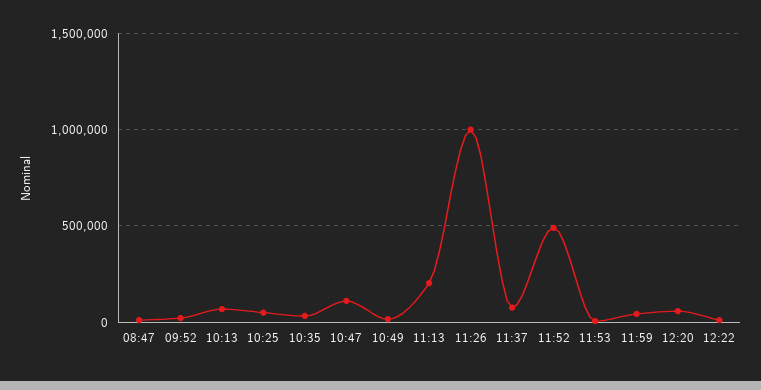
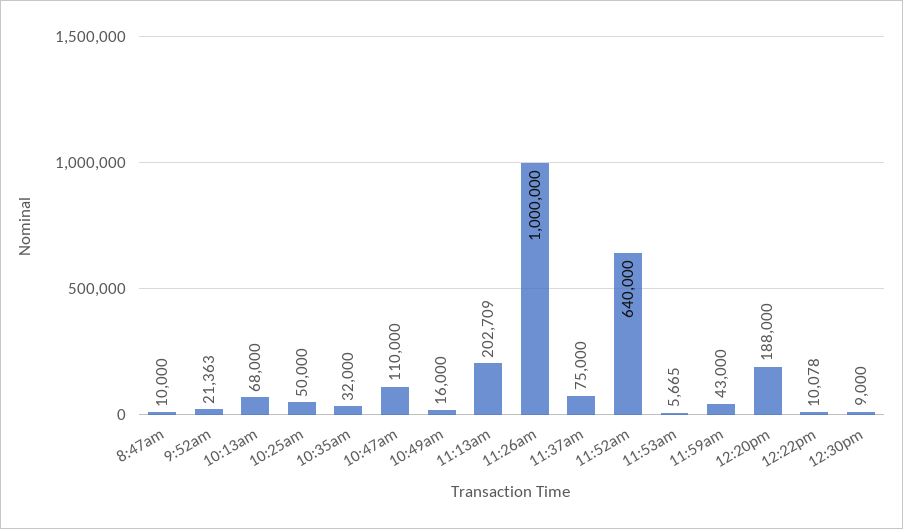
11:52: 500000 -> 640000
12:20: 50000 -> 188000
12:30pm: none -> 9000

